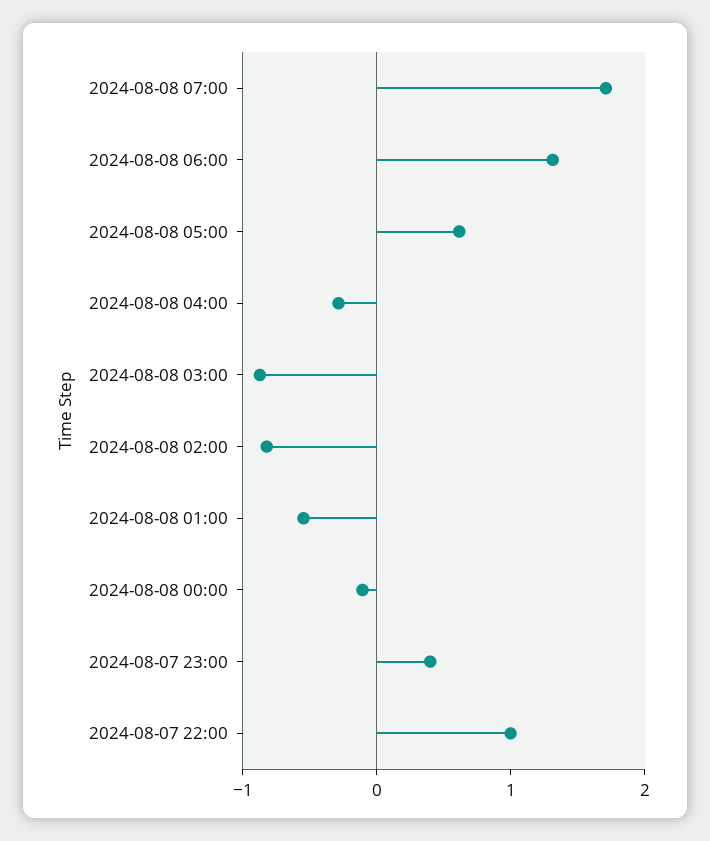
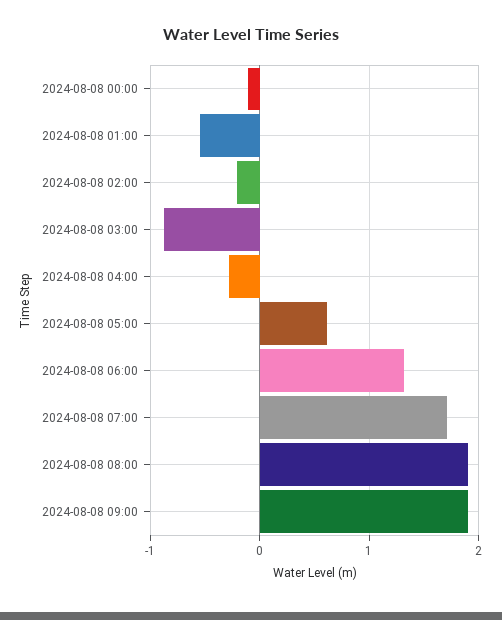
2024-08-08 02:00: -0.8 -> -0.2
2024-08-07 23:00: 0.4 -> none
2024-08-07 22:00: 1 -> none
2024-08-08 08:00: none -> 1.9
2024-08-08 09:00: none -> 1.9

